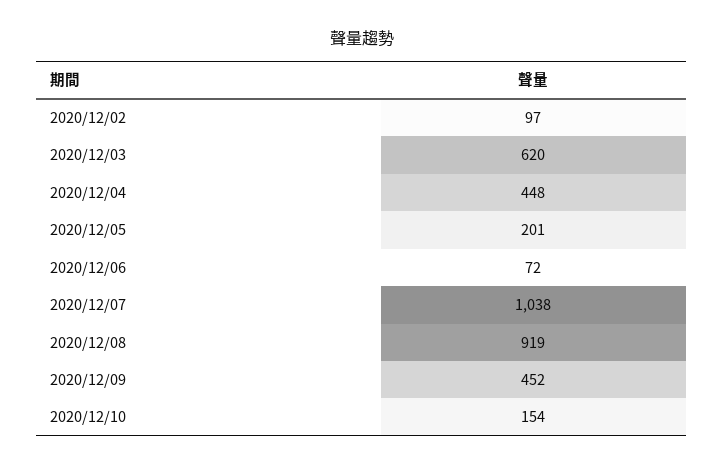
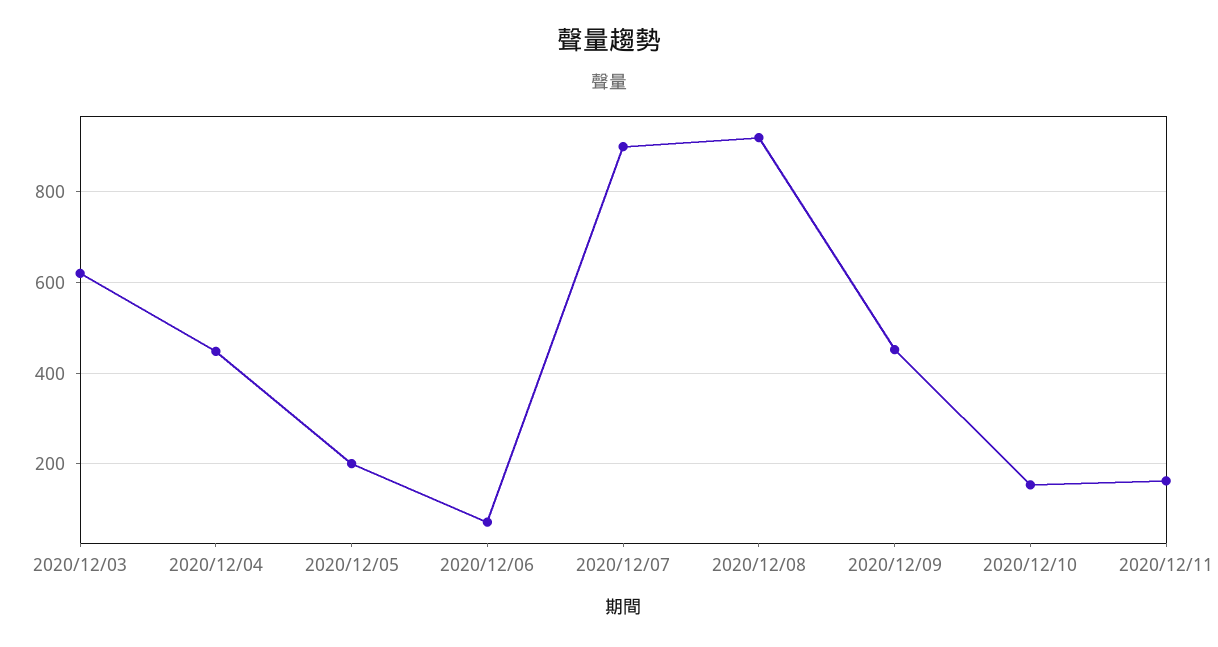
2020/12/02: 97 -> none
2020/12/07: 1038 -> 900
2020/12/11: none -> 160

